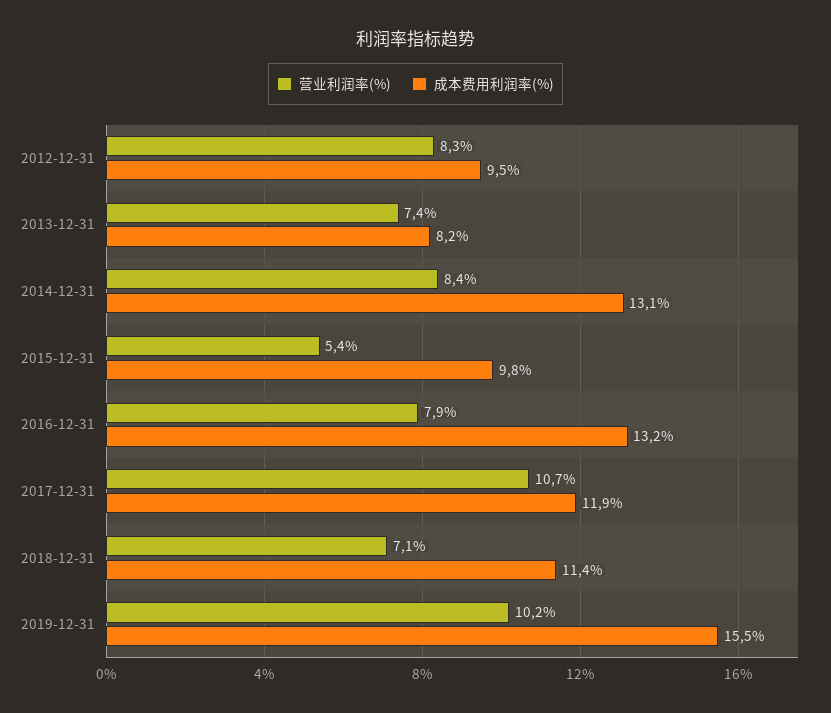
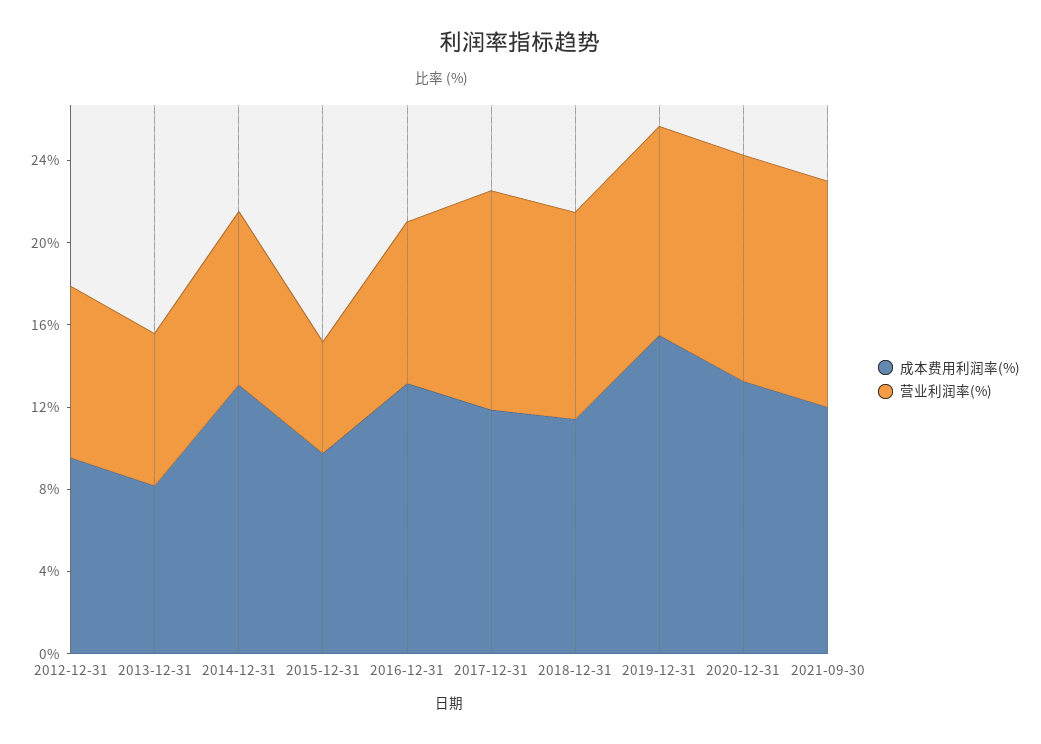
营业利润率(%), 2018-12-31: 7.1 -> 10
成本费用利润率(%), 2020-12-31: none -> 13
营业利润率(%), 2020-12-31: none -> 11
成本费用利润率(%), 2021-09-30: none -> 12
营业利润率(%), 2021-09-30: none -> 11

